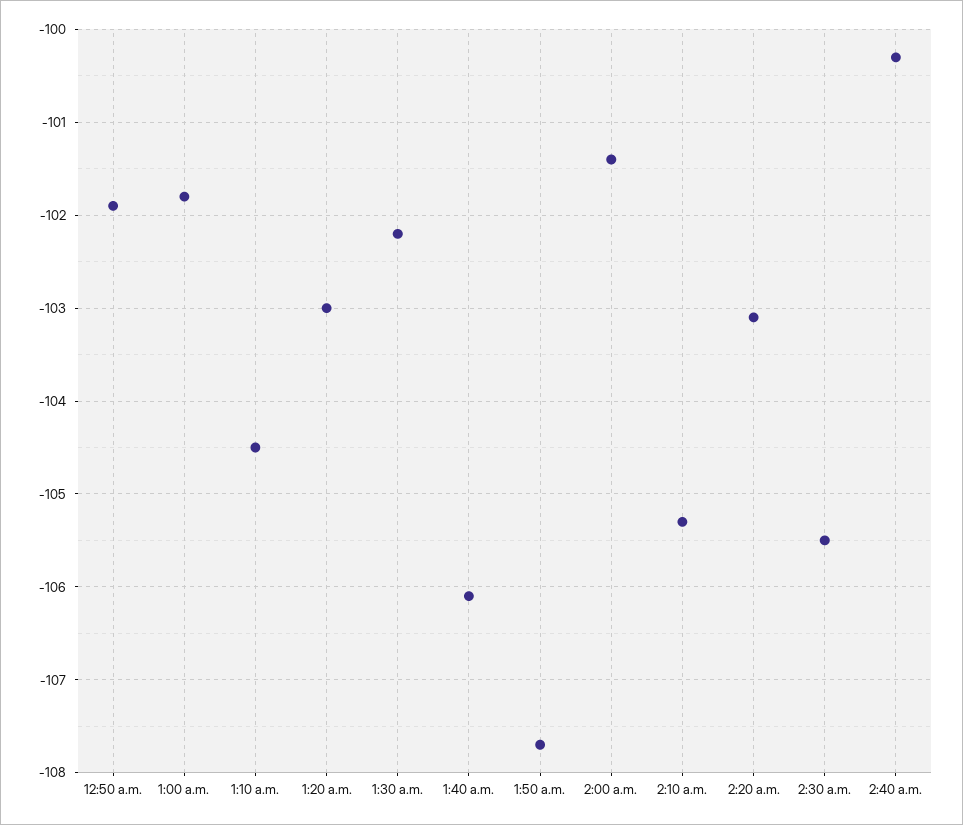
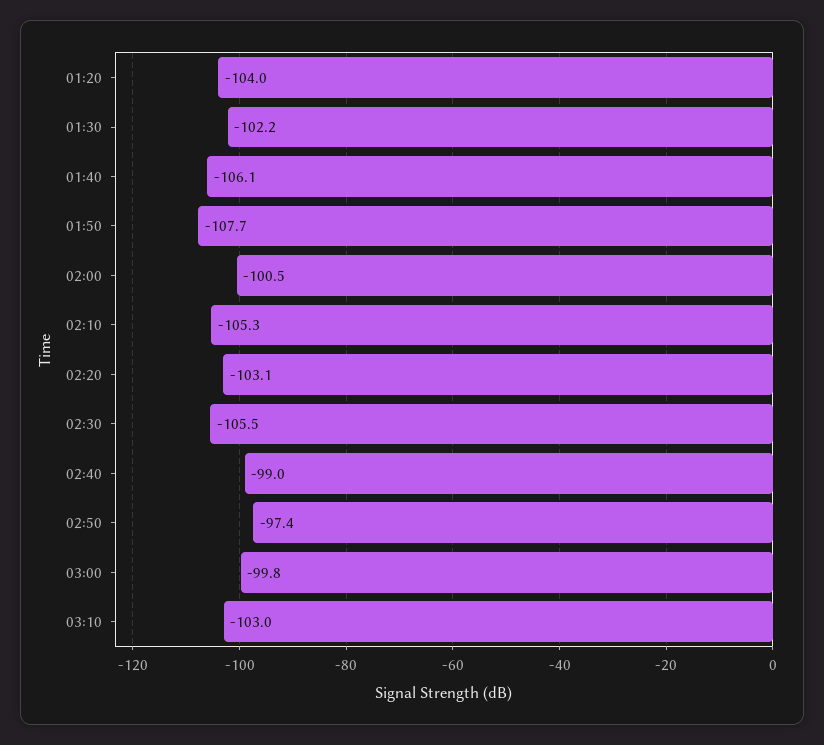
12:50 a.m.: -101.9 -> none
1:00 a.m.: -101.8 -> none
1:10 a.m.: -104.5 -> none
1:20 a.m.: -103 -> -104
2:00 a.m.: -101.4 -> -100.5
2:40 a.m.: -100.3 -> -99
02:50: none -> -97.4
03:00: none -> -99.8
03:10: none -> -103

